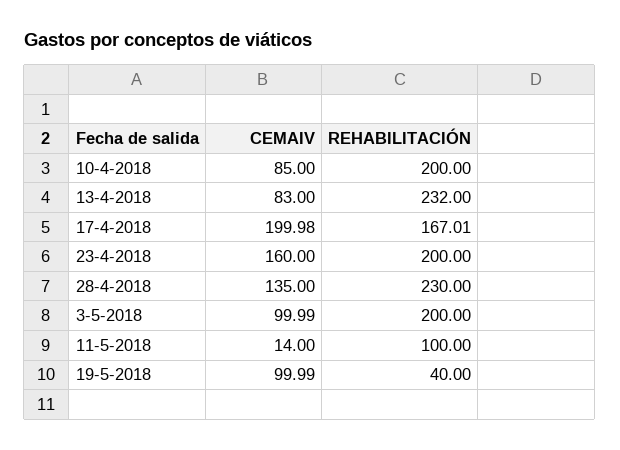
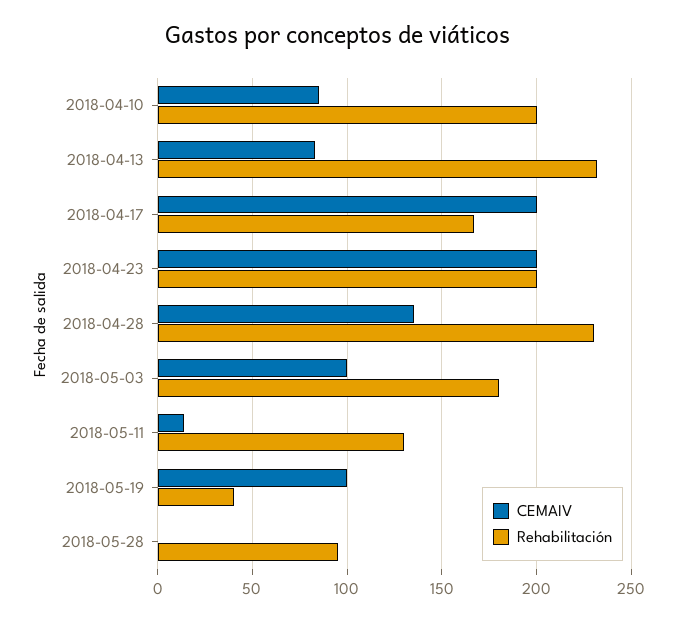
CEMAIV, 23-4-2018: 160 -> 200
REHABILITACIÓN, 3-5-2018: 200 -> 180
REHABILITACIÓN, 11-5-2018: 100 -> 130
CEMAIV, 2018-05-28: none -> 0
REHABILITACIÓN, 2018-05-28: none -> 95

